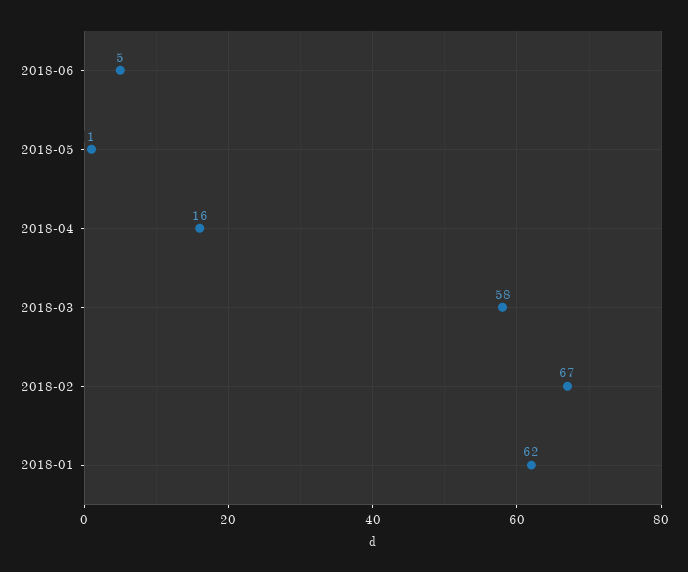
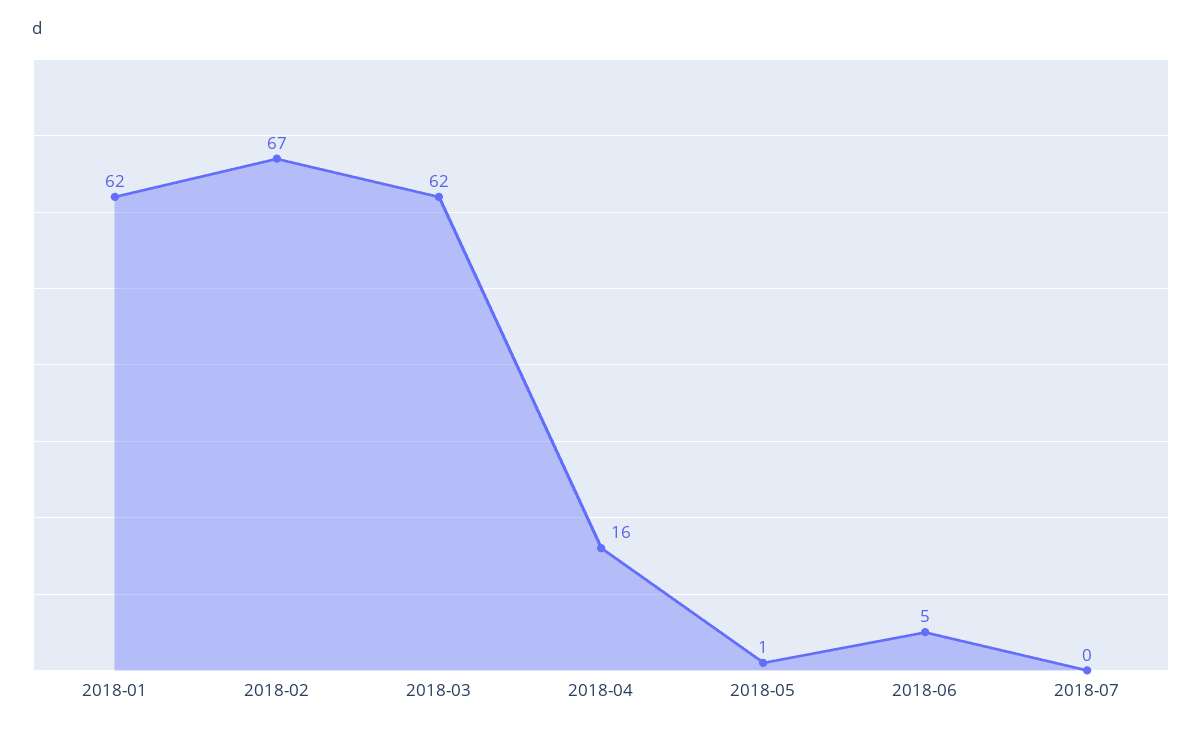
2018-03: 58 -> 62
2018-07: none -> 0

